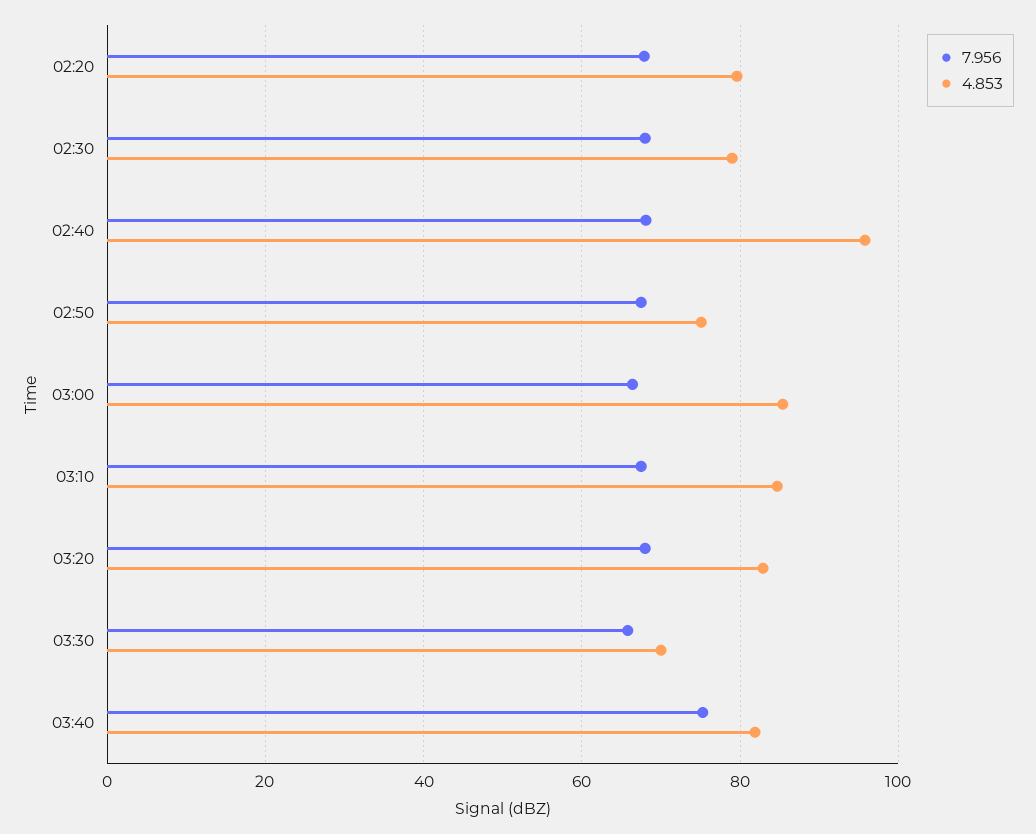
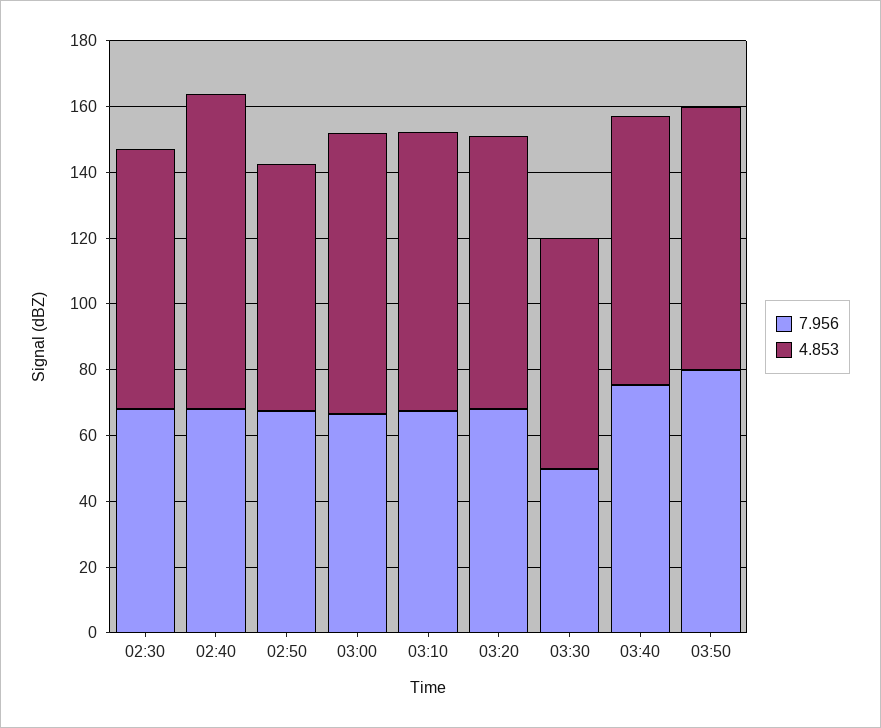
7.956, 02:20: 68 -> none
4.853, 02:20: 80 -> none
7.956, 03:30: 66 -> 50
7.956, 03:50: none -> 80
4.853, 03:50: none -> 80

